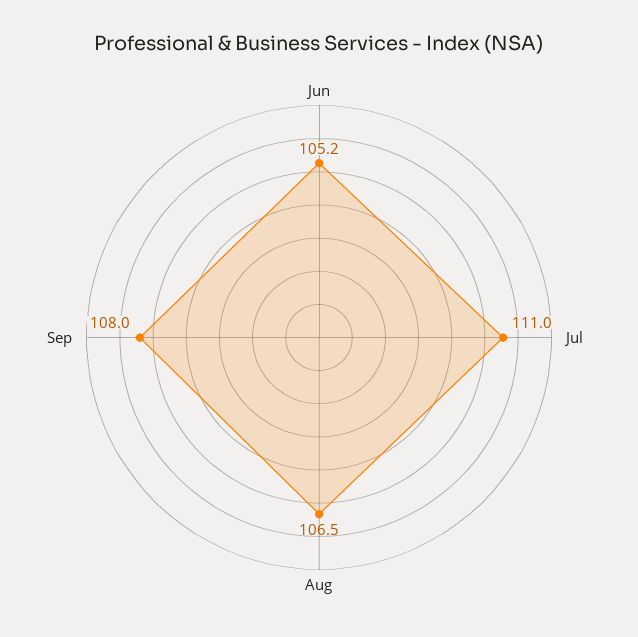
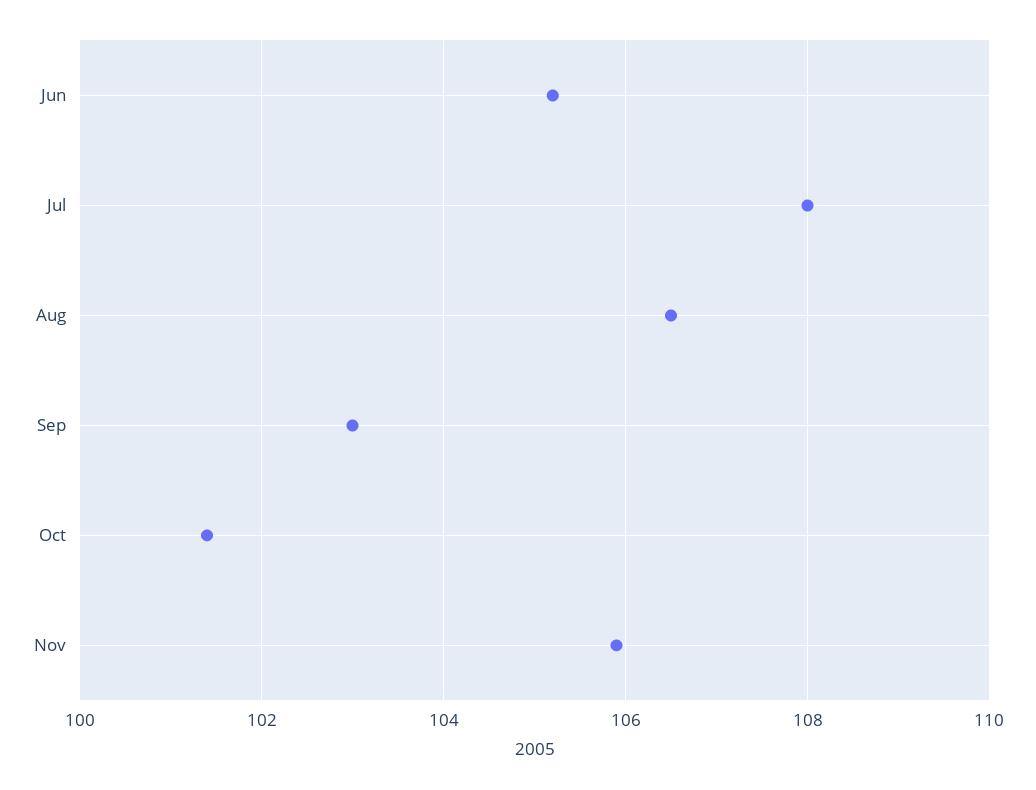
Jul: 111 -> 108
Sep: 108 -> 103
Oct: none -> 101.5
Nov: none -> 106

